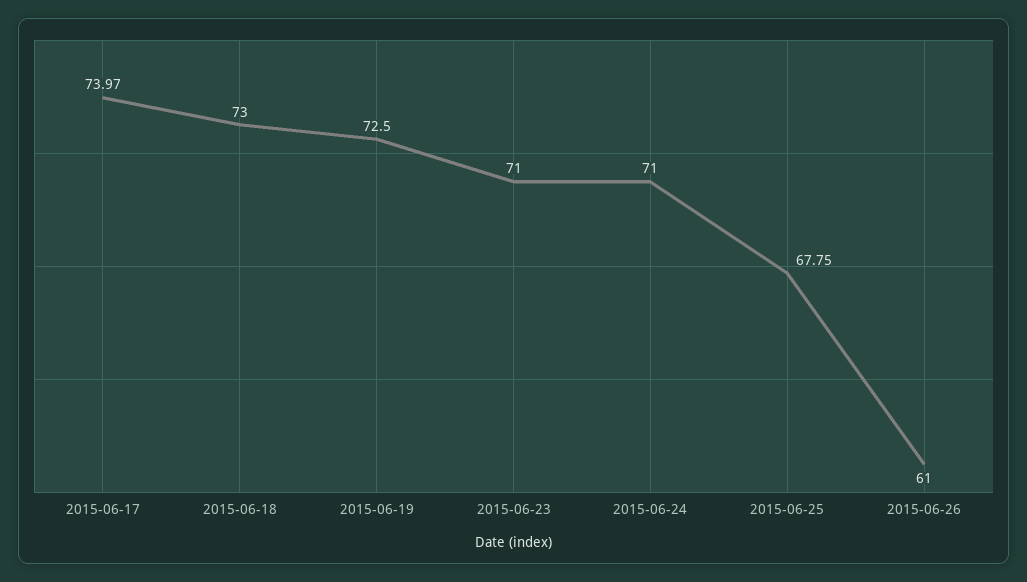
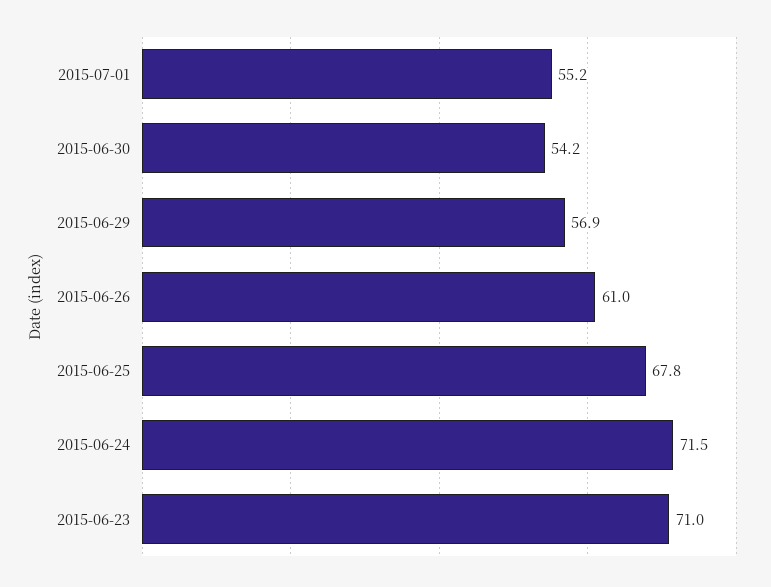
2015-06-17: 73.97 -> none
2015-06-18: 73 -> none
2015-06-19: 72.5 -> none
2015-06-24: 71 -> 71.5
2015-07-01: none -> 55.2
2015-06-30: none -> 54.2
2015-06-29: none -> 56.9

